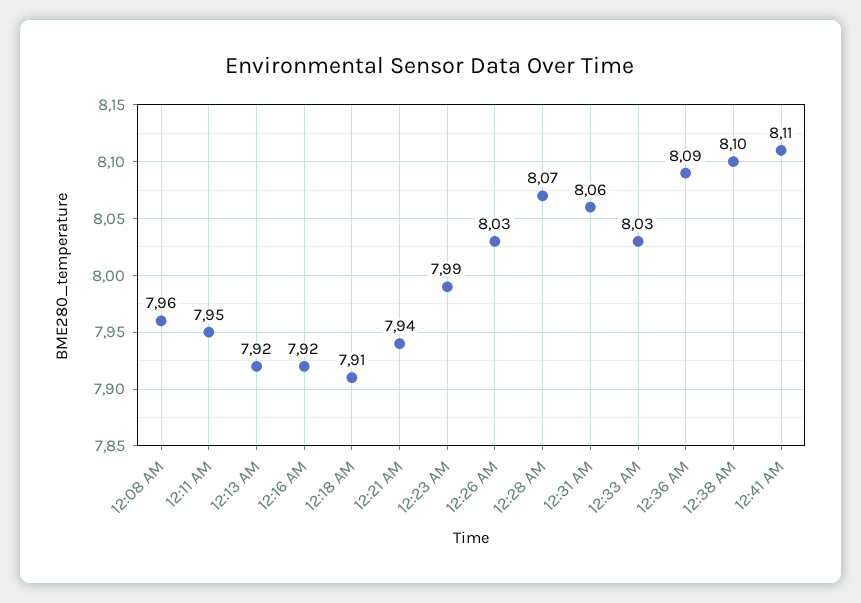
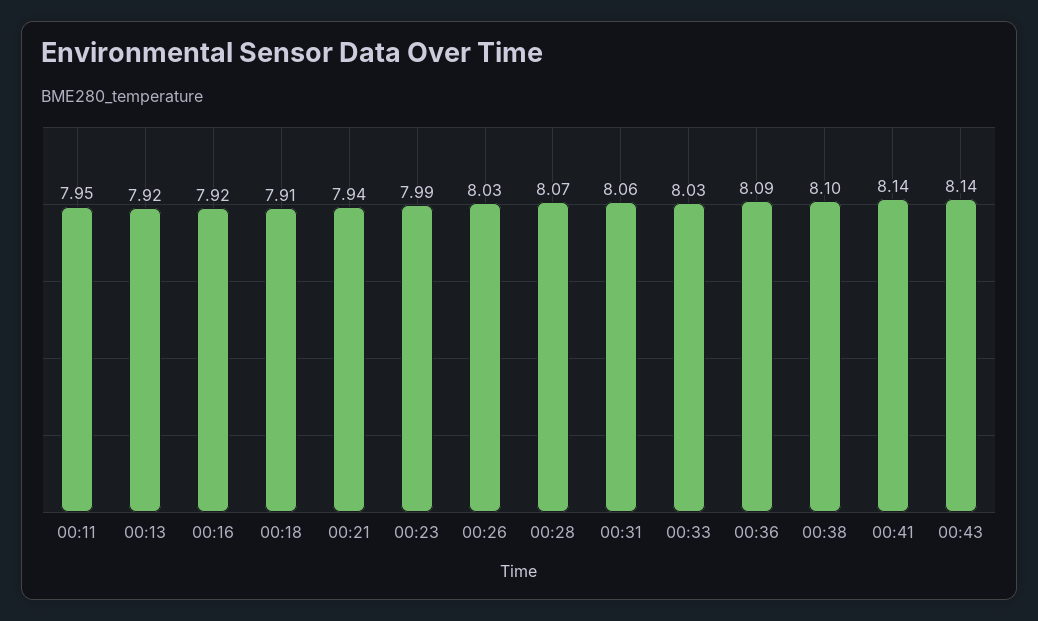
12:08 AM: 7.96 -> none
12:41 AM: 8.11 -> 8.14
00:43: none -> 8.14

